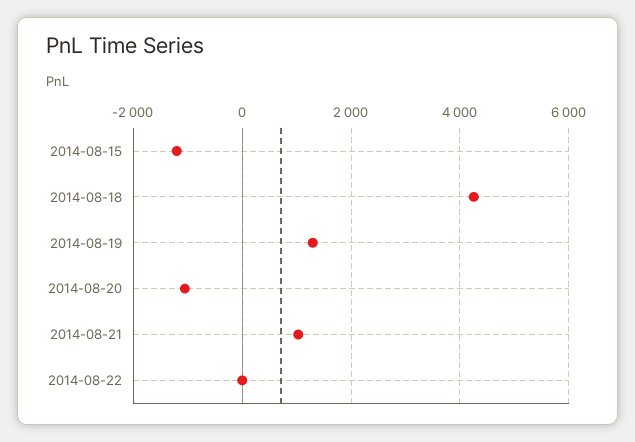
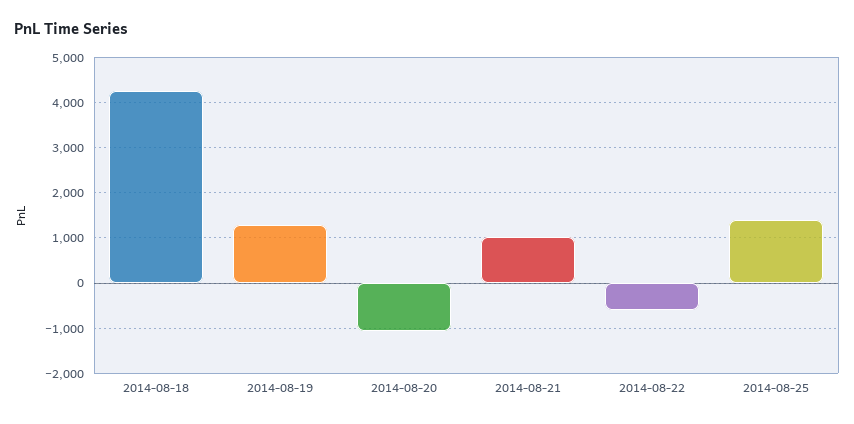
2014-08-15: -1200 -> none
2014-08-22: 0 -> -600
2014-08-25: none -> 1400

